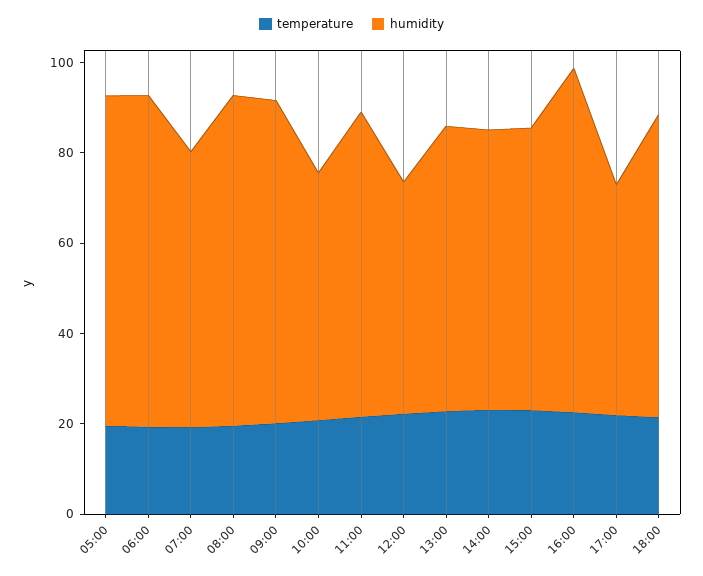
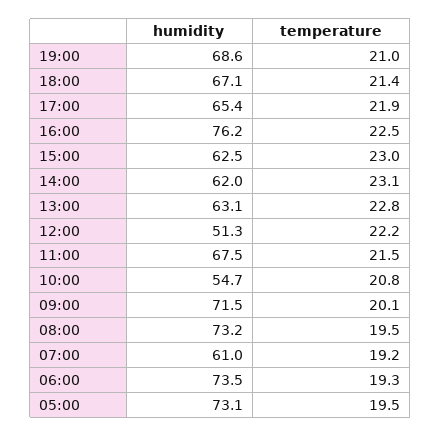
humidity, 17:00: 50 -> 65.4
humidity, 19:00: none -> 68.6
temperature, 19:00: none -> 21

